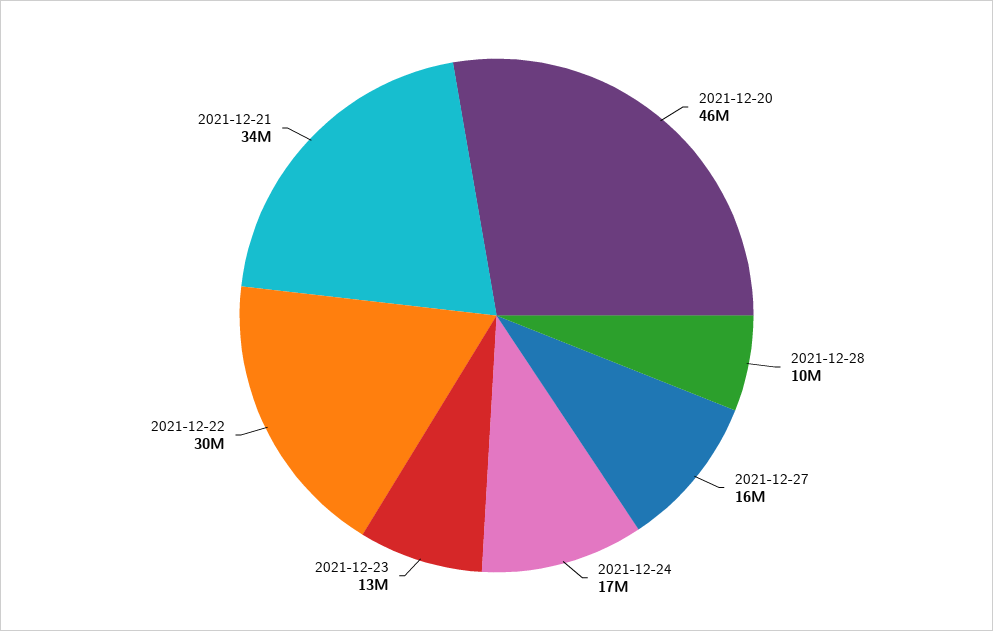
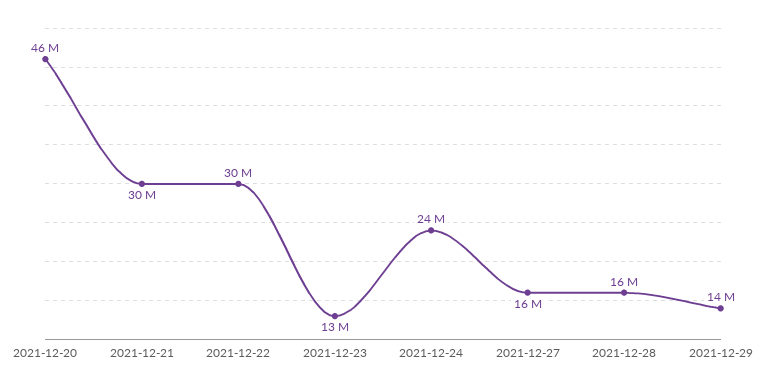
2021-12-28: 10000000 -> 16000000
2021-12-24: 17000000 -> 24000000
2021-12-21: 34000000 -> 30000000
2021-12-29: none -> 14000000

